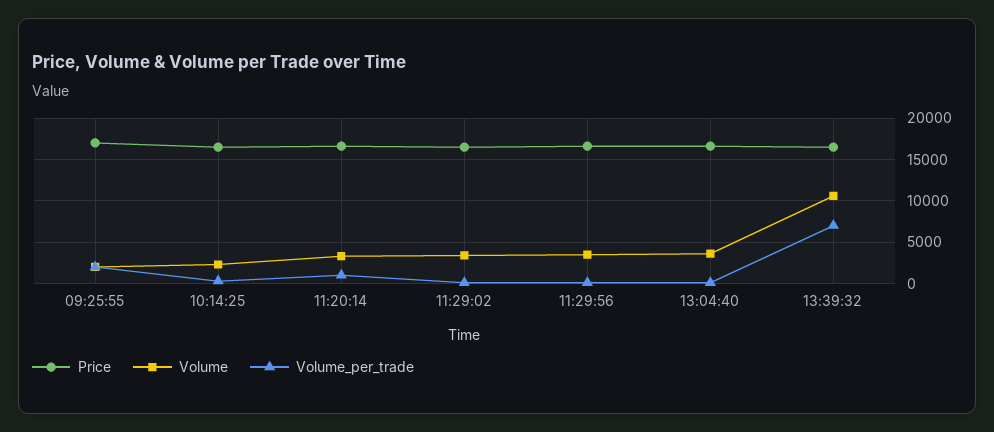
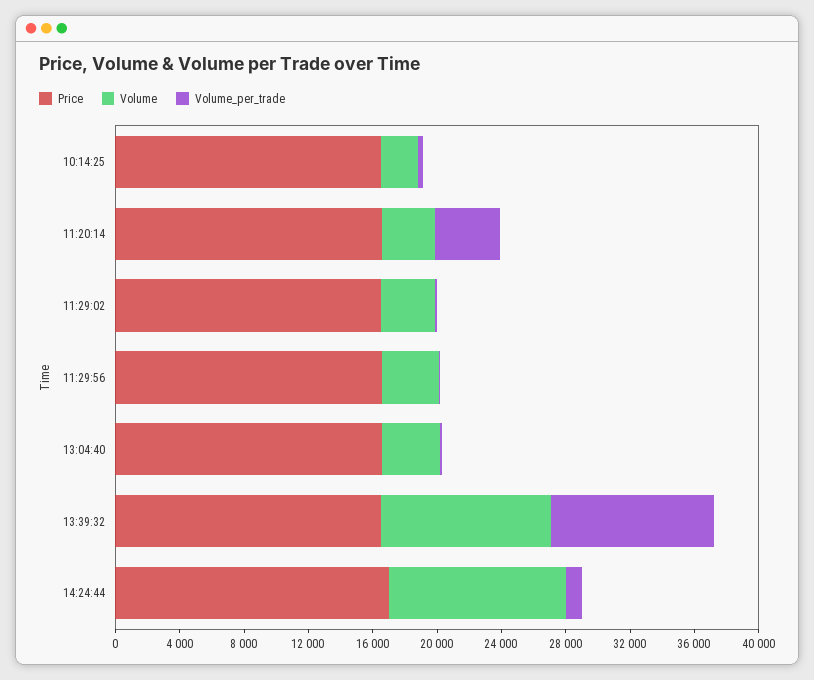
Price, 09:25:55: 17000 -> none
Volume, 09:25:55: 2000 -> none
Volume_per_trade, 09:25:55: 2000 -> none
Volume_per_trade, 11:20:14: 1000 -> 4000
Volume_per_trade, 13:39:32: 7000 -> 10000
Price, 14:24:44: none -> 17000
Volume, 14:24:44: none -> 11000
Volume_per_trade, 14:24:44: none -> 1000

